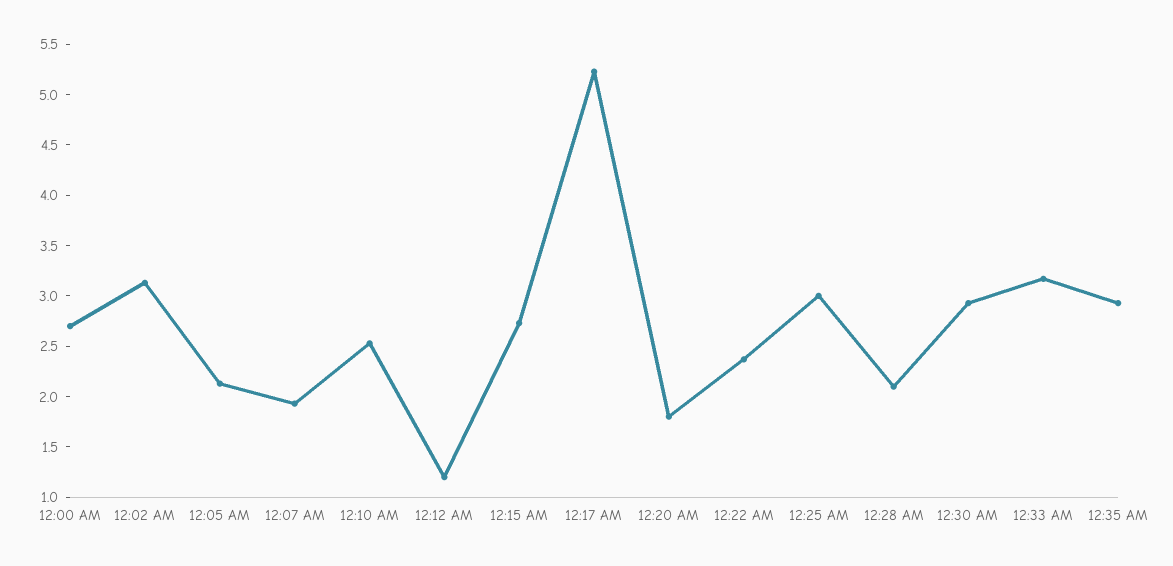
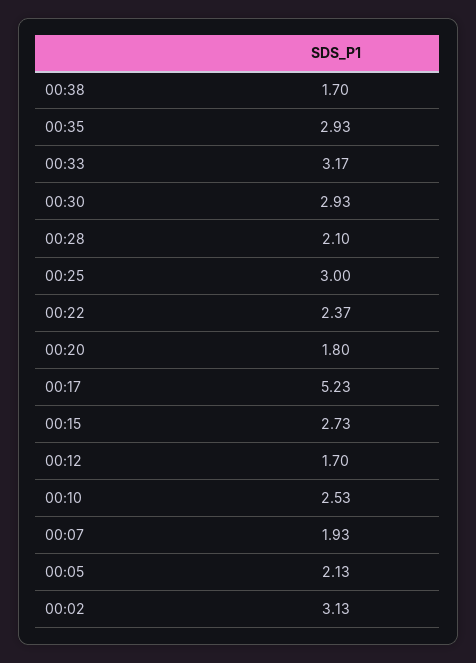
12:00 AM: 2.7 -> none
12:12 AM: 1.2 -> 1.7
00:38: none -> 1.7

